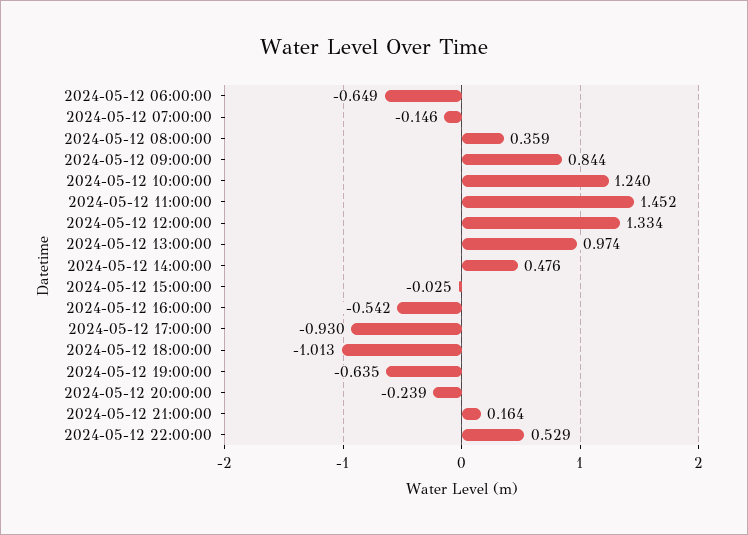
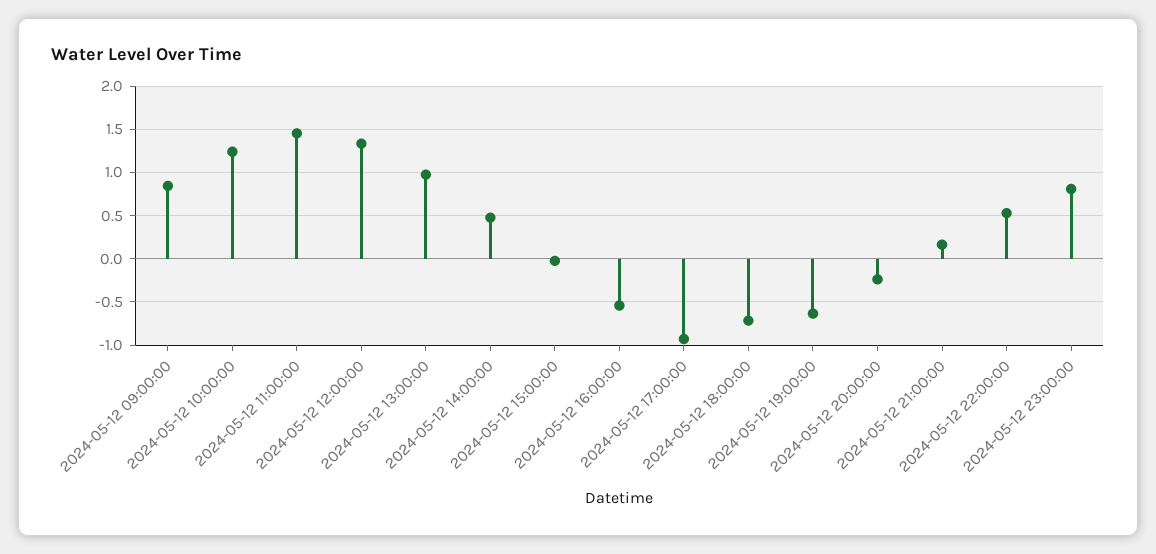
2024-05-12 06:00:00: -0.649 -> none
2024-05-12 07:00:00: -0.146 -> none
2024-05-12 08:00:00: 0.359 -> none
2024-05-12 18:00:00: -1.013 -> -0.7
2024-05-12 23:00:00: none -> 0.8

